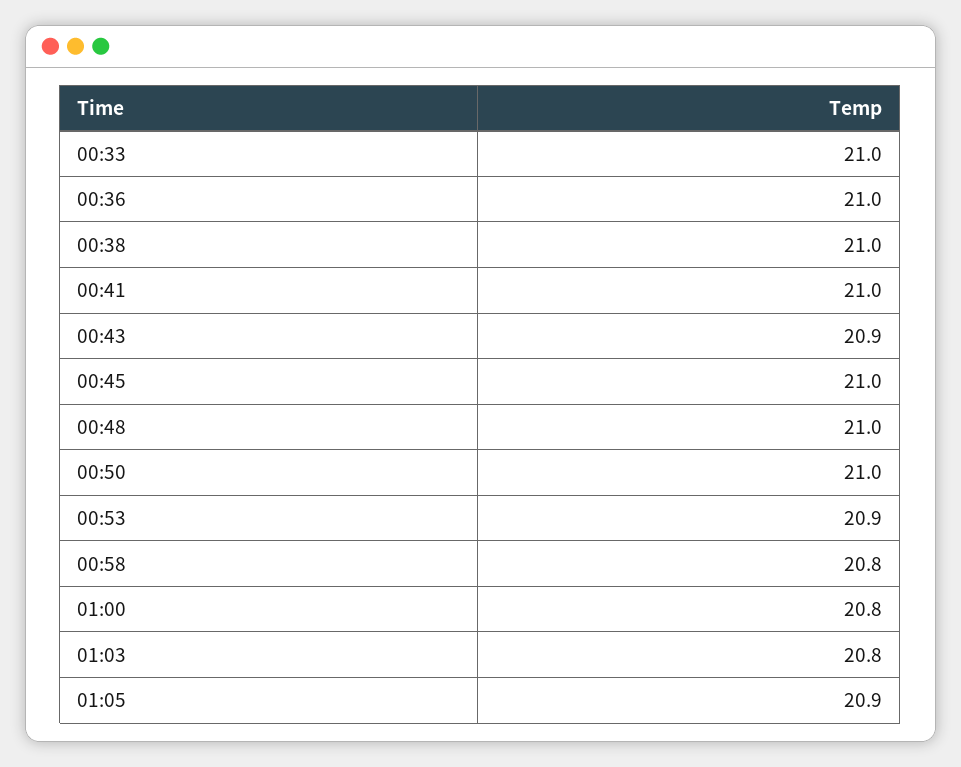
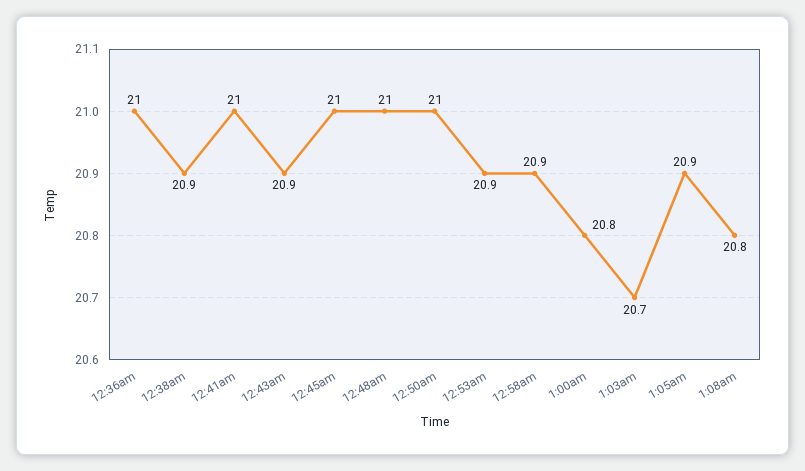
00:33: 21 -> none
00:38: 21 -> 20.9
00:58: 20.8 -> 20.9
01:03: 20.8 -> 20.7
1:08am: none -> 20.8

